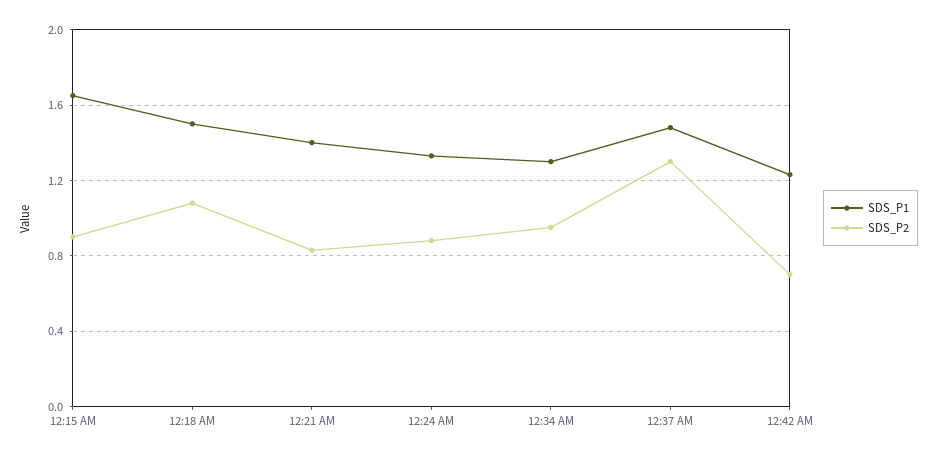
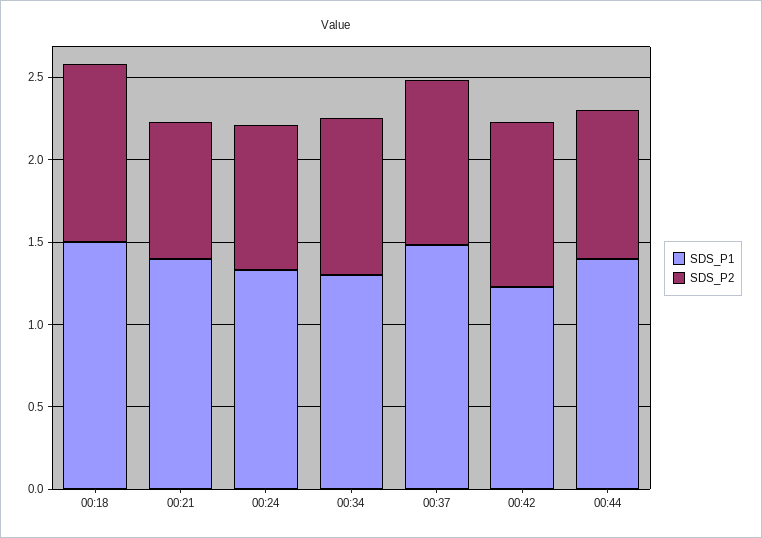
SDS_P1, 12:15 AM: 1.65 -> none
SDS_P2, 12:15 AM: 0.9 -> none
SDS_P2, 12:37 AM: 1.3 -> 1
SDS_P2, 12:42 AM: 0.7 -> 1
SDS_P1, 00:44: none -> 1.4
SDS_P2, 00:44: none -> 0.9

